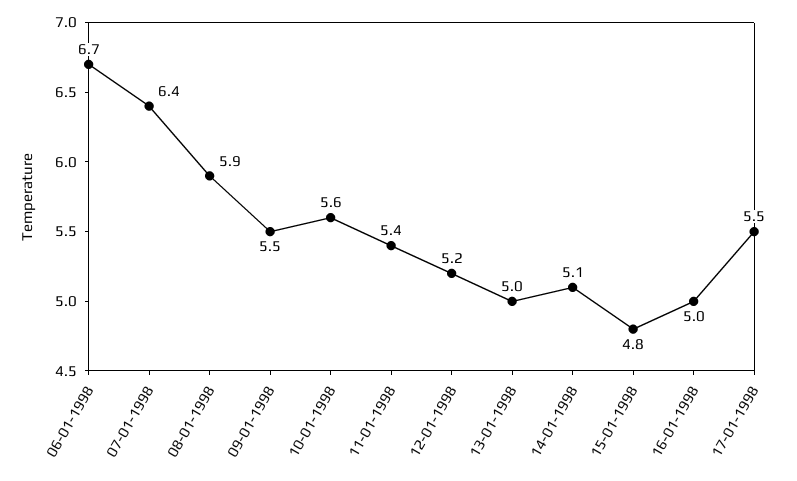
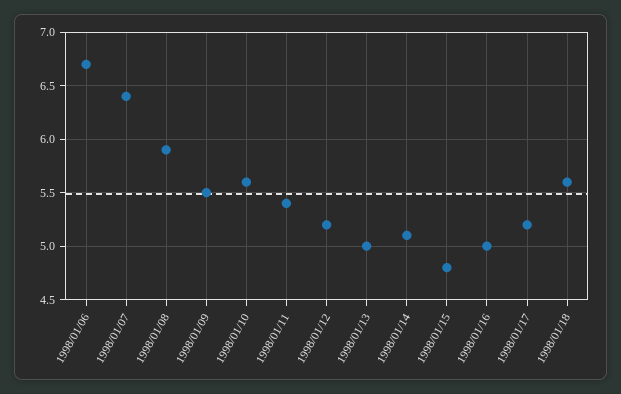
17-01-1998: 5.5 -> 5.2
1998/01/18: none -> 5.6

